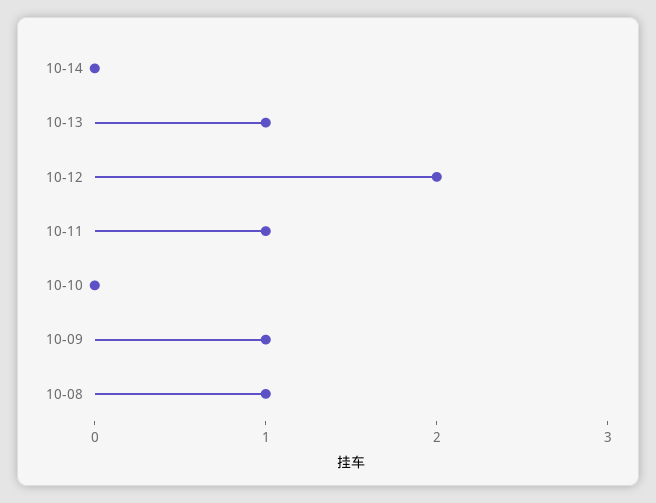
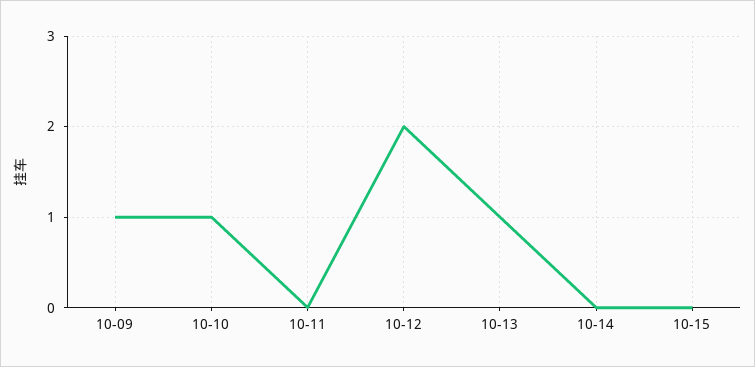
10-11: 1 -> 0
10-10: 0 -> 1
10-08: 1 -> none
10-15: none -> 0

